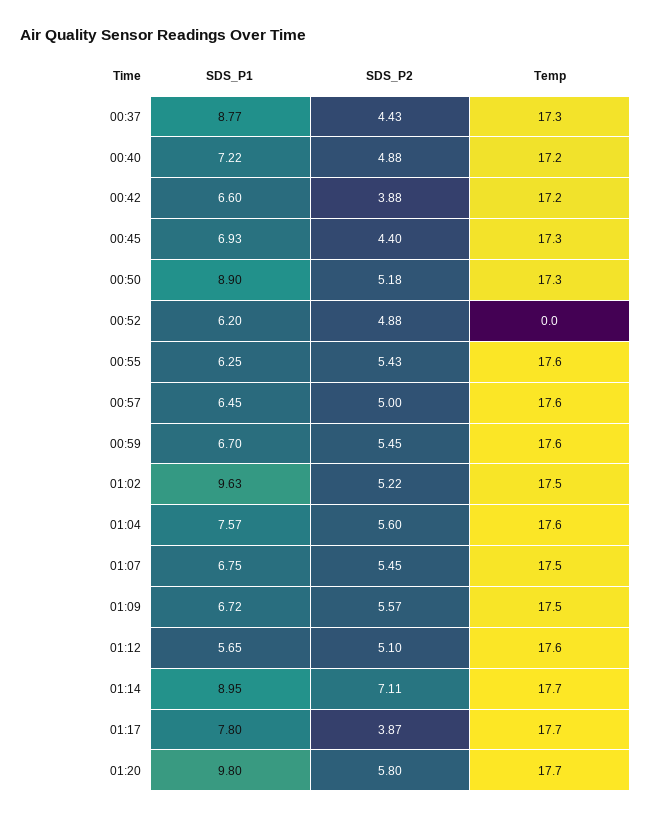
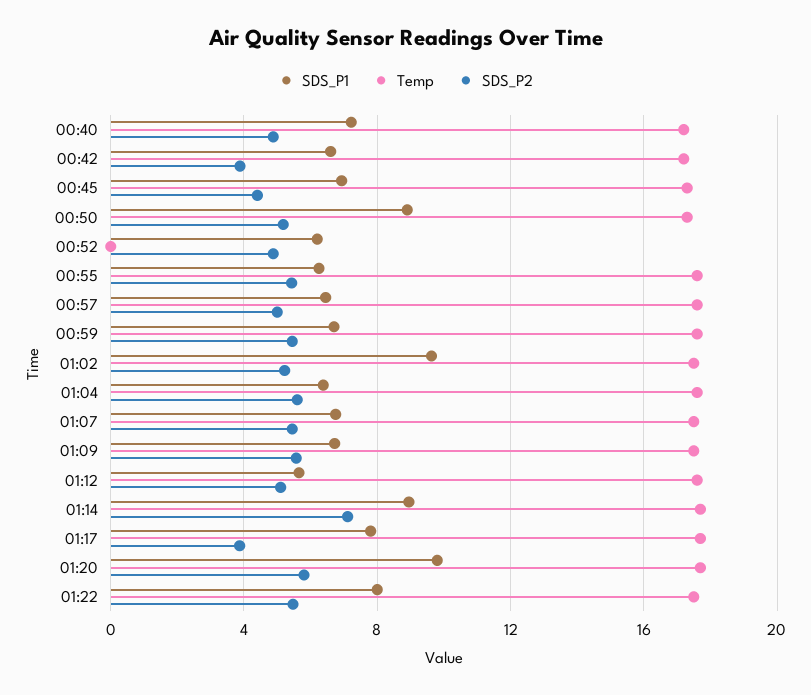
SDS_P1, 00:37: 8.77 -> none
SDS_P2, 00:37: 4.43 -> none
Temp, 00:37: 17.3 -> none
SDS_P1, 01:04: 7.57 -> 6.5
SDS_P1, 01:22: none -> 8
Temp, 01:22: none -> 17.5
SDS_P2, 01:22: none -> 5.5

